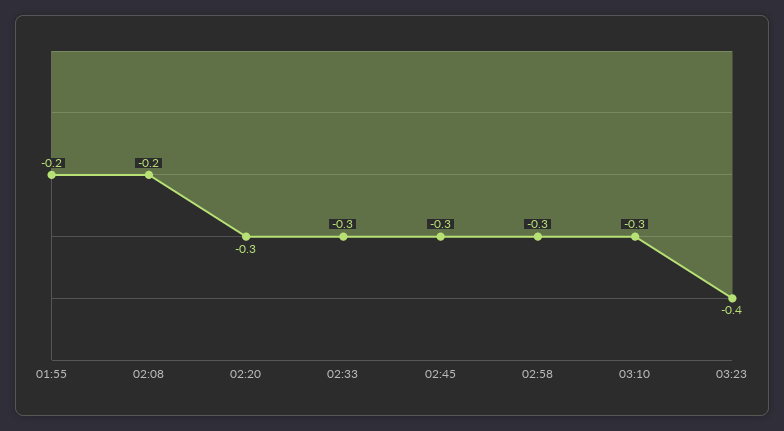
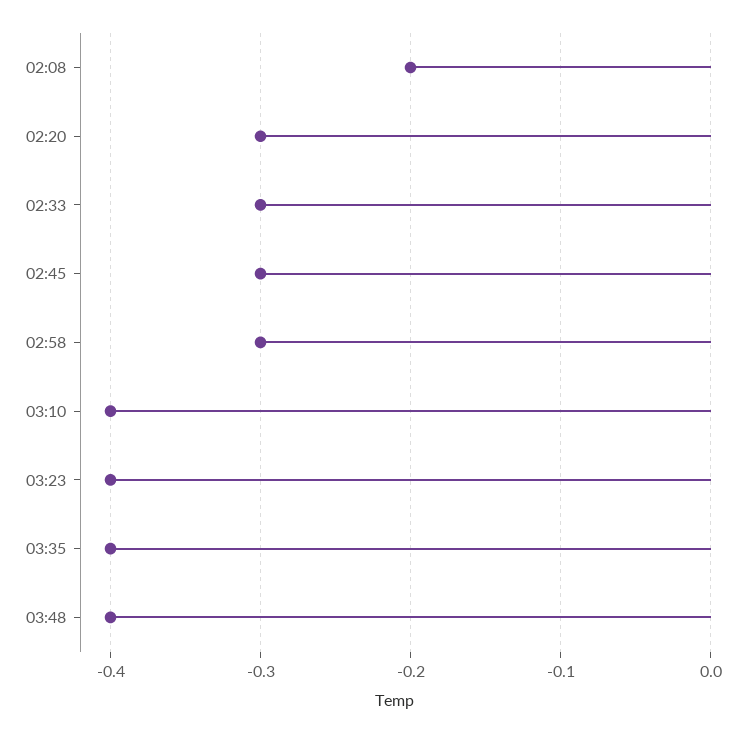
01:55: -0.2 -> none
03:10: -0.3 -> -0.4
03:35: none -> -0.4
03:48: none -> -0.4

